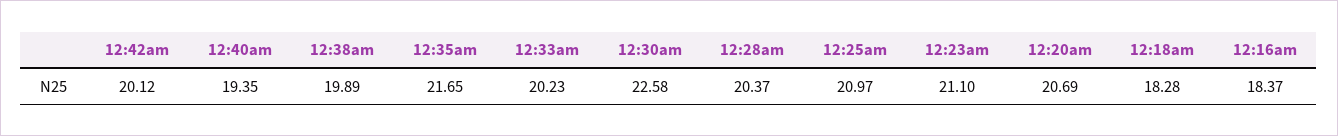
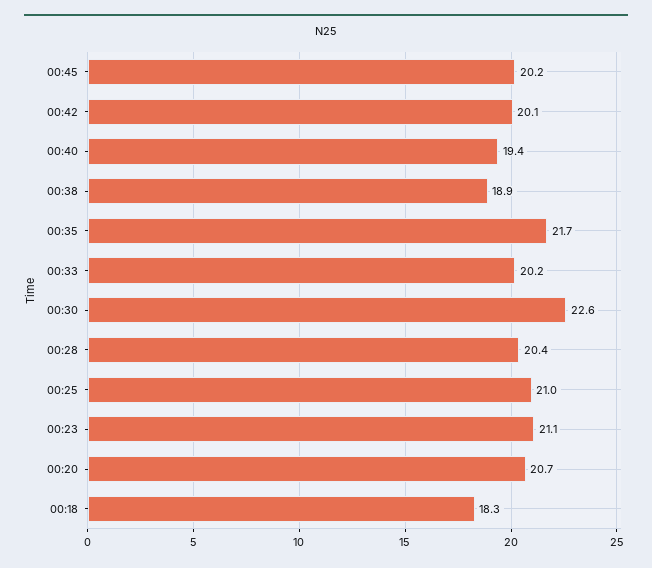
12:38am: 19.89 -> 18.9
12:16am: 18.37 -> none
00:45: none -> 20.2

